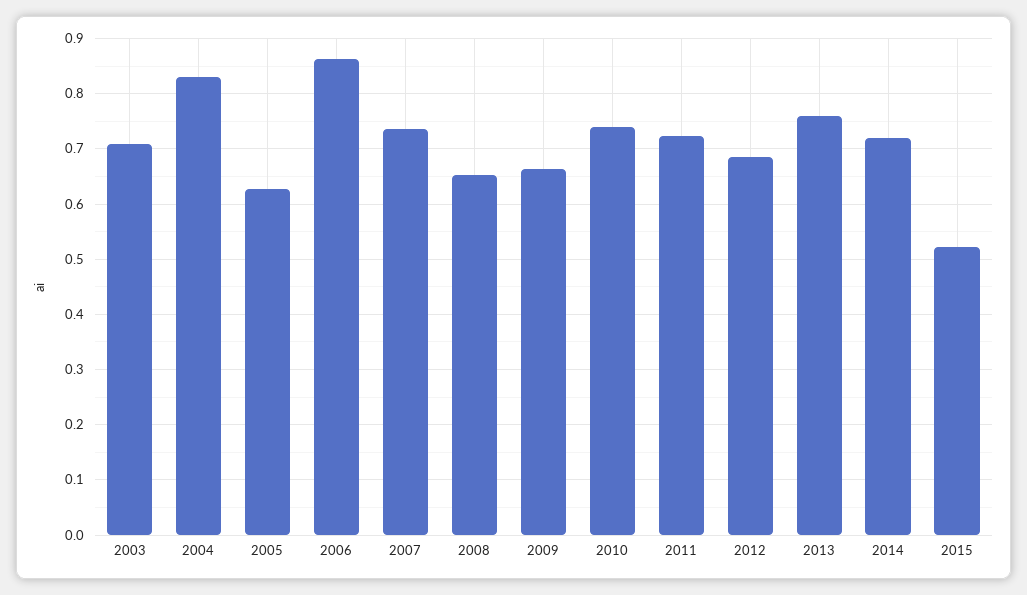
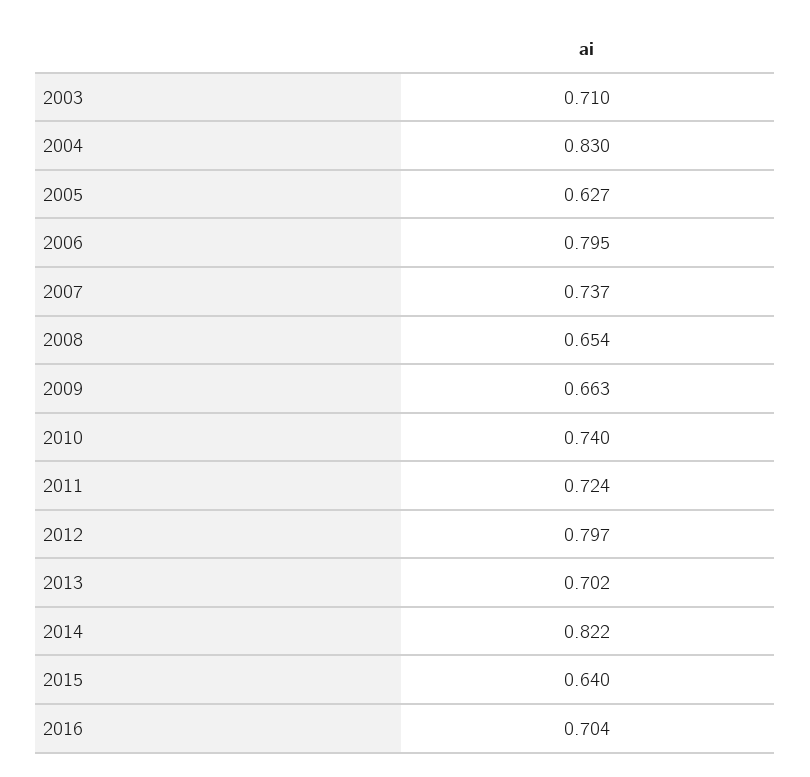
2006: 0.86 -> 0.795
2012: 0.68 -> 0.797
2013: 0.76 -> 0.702
2014: 0.72 -> 0.822
2015: 0.52 -> 0.64
2016: none -> 0.704

